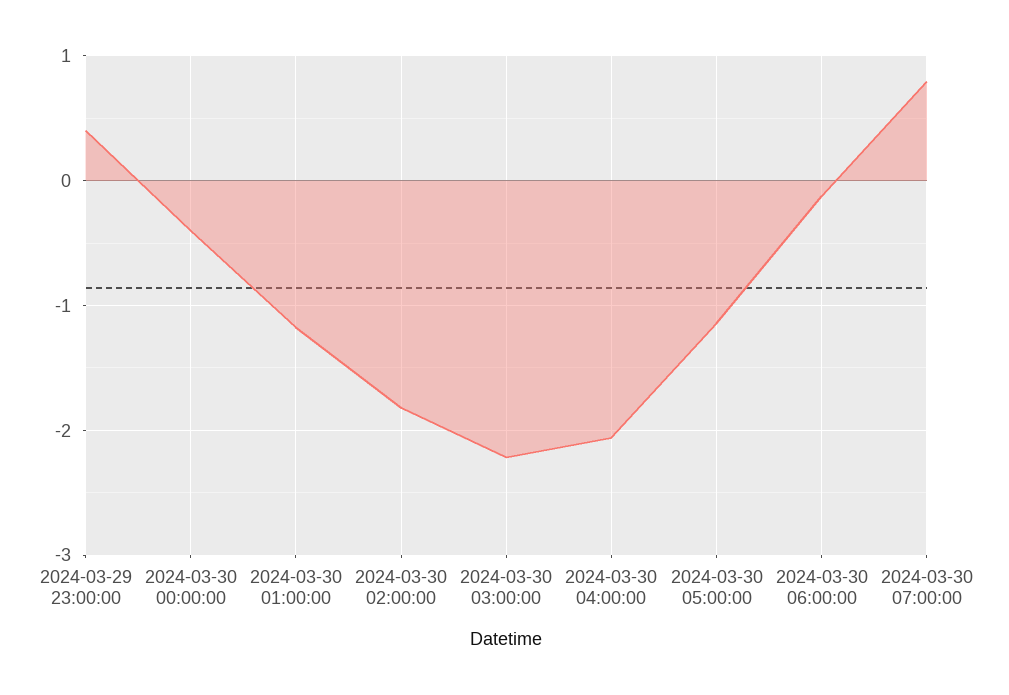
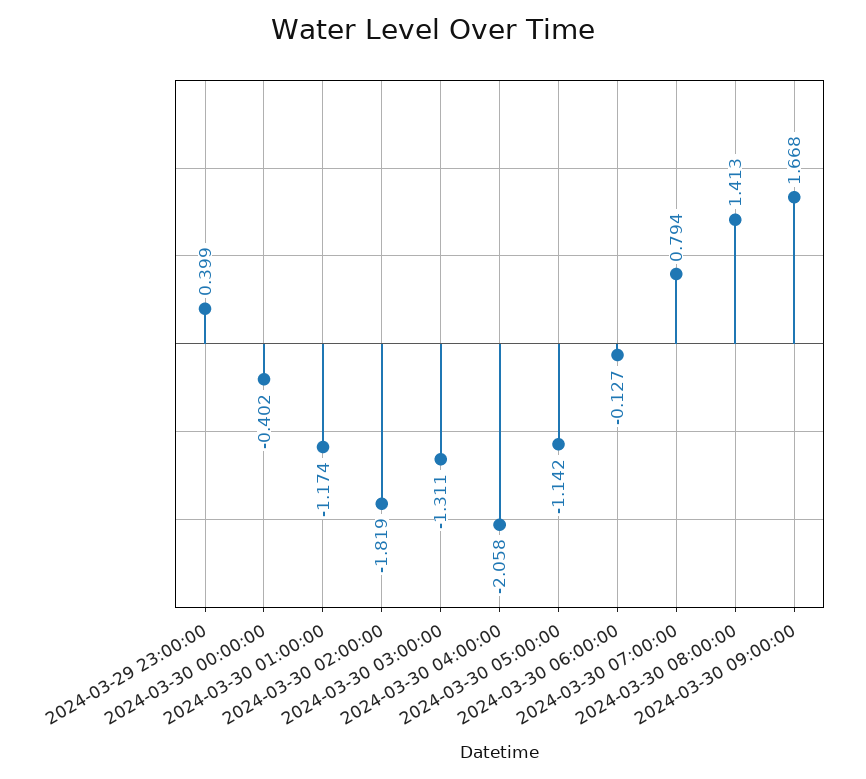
2024-03-30 03:00:00: -2.2 -> -1.311
2024-03-30 08:00:00: none -> 1.413
2024-03-30 09:00:00: none -> 1.668

